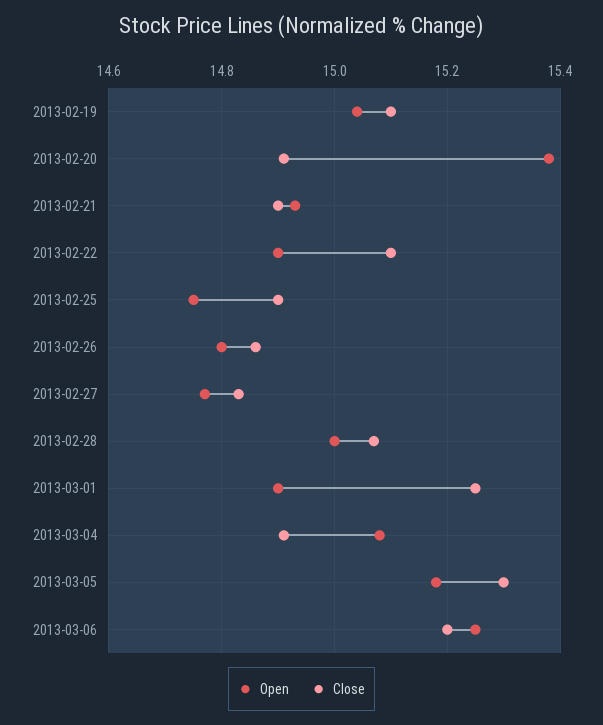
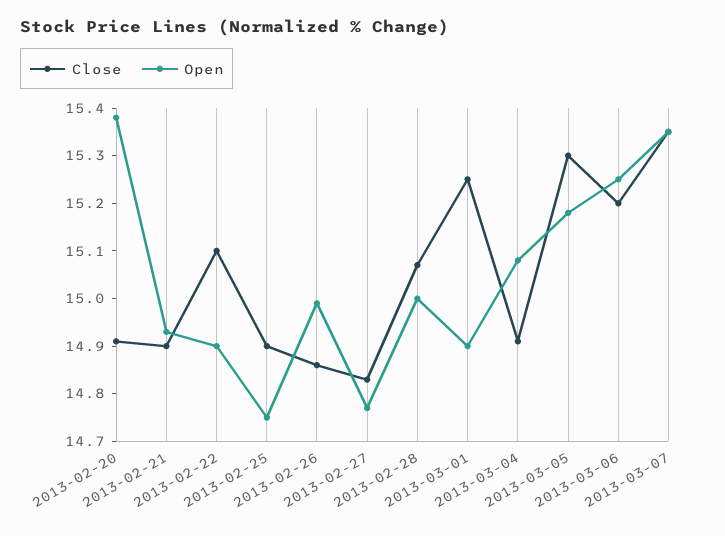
Open, 2013-02-19: 15.05 -> none
Close, 2013-02-19: 15.1 -> none
Open, 2013-02-26: 14.8 -> 15
Close, 2013-03-07: none -> 15.35
Open, 2013-03-07: none -> 15.35

